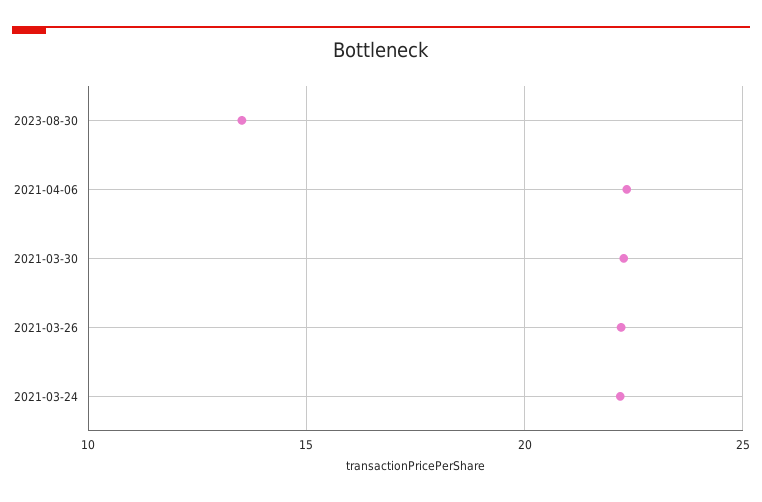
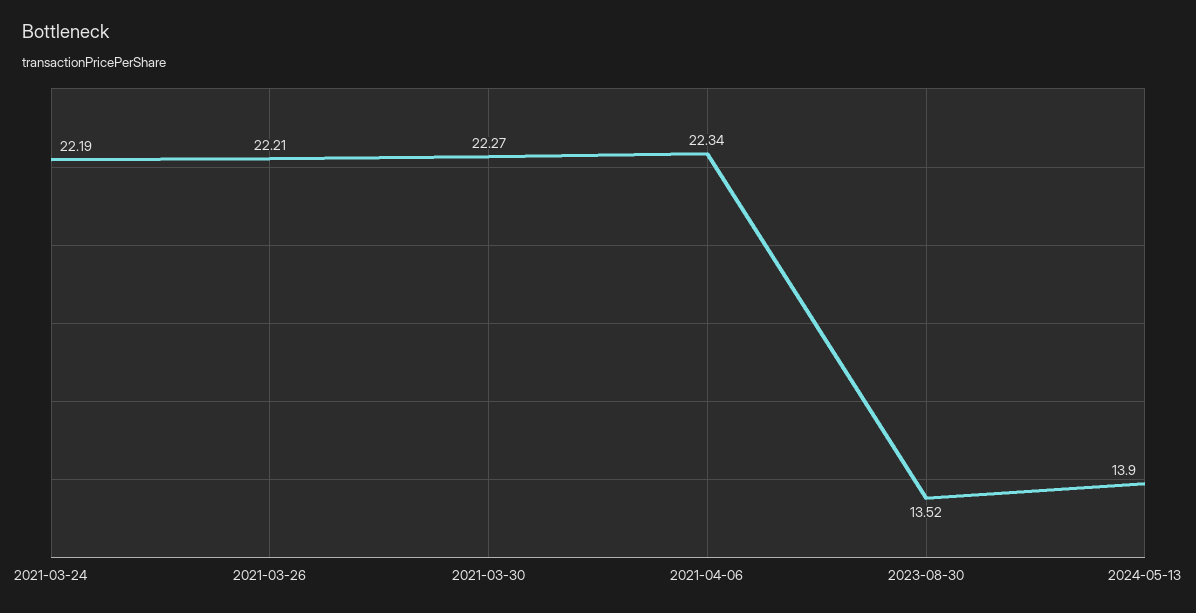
2024-05-13: none -> 13.9

